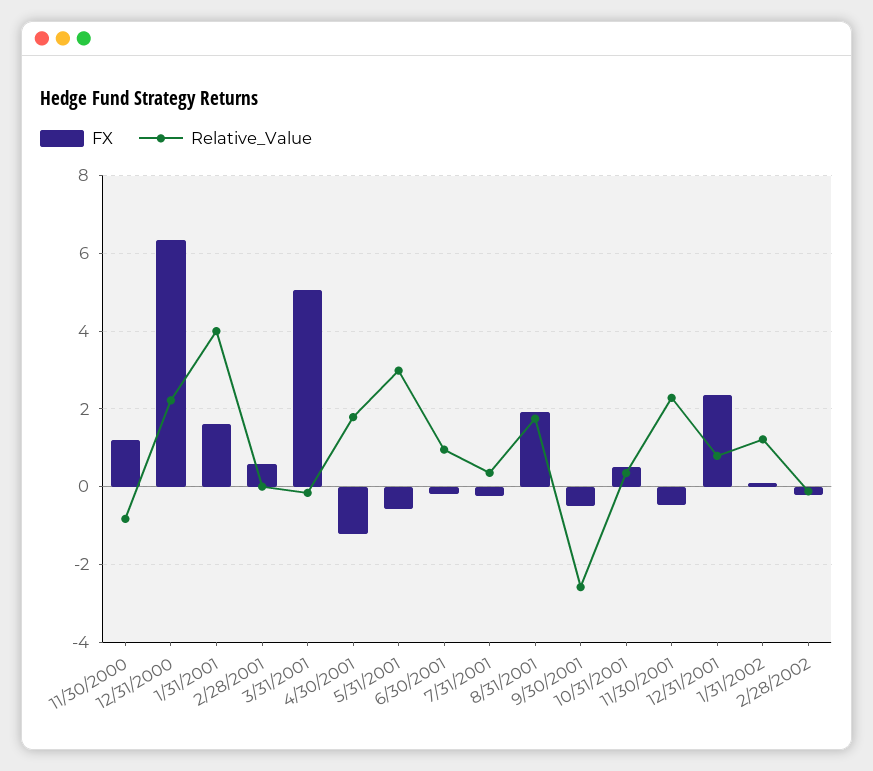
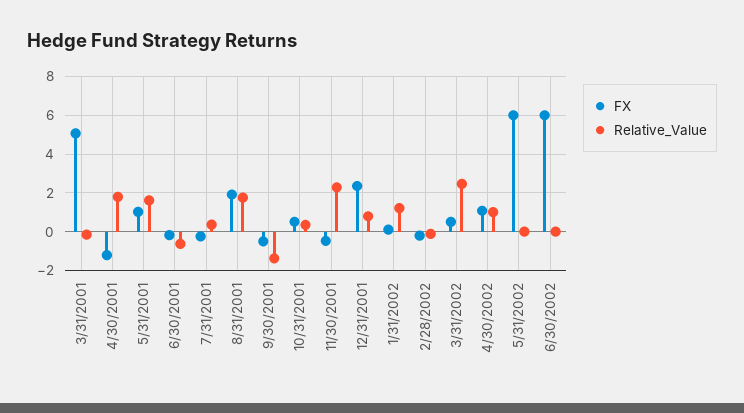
FX, 11/30/2000: 1.2 -> none
Relative_Value, 11/30/2000: -0.8 -> none
FX, 12/31/2000: 6.4 -> none
Relative_Value, 12/31/2000: 2.2 -> none
FX, 1/31/2001: 1.6 -> none
Relative_Value, 1/31/2001: 4 -> none
FX, 2/28/2001: 0.6 -> none
Relative_Value, 2/28/2001: 0 -> none
FX, 5/31/2001: -0.6 -> 1
Relative_Value, 5/31/2001: 3 -> 1.5
Relative_Value, 6/30/2001: 1 -> -0.5
Relative_Value, 9/30/2001: -2.6 -> -1.5
FX, 3/31/2002: none -> 0.5
Relative_Value, 3/31/2002: none -> 2.5
FX, 4/30/2002: none -> 1
Relative_Value, 4/30/2002: none -> 1
FX, 5/31/2002: none -> 6
Relative_Value, 5/31/2002: none -> 0
FX, 6/30/2002: none -> 6
Relative_Value, 6/30/2002: none -> 0

